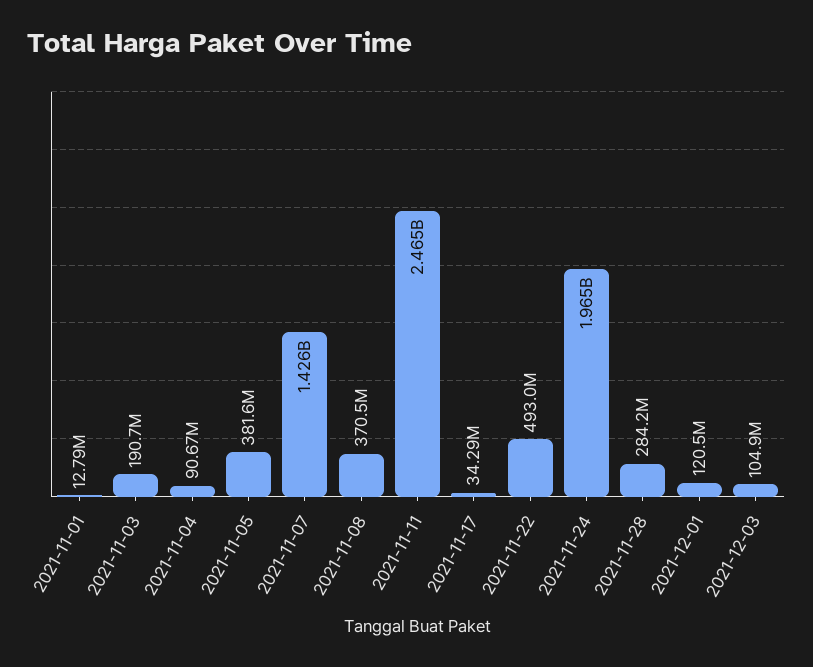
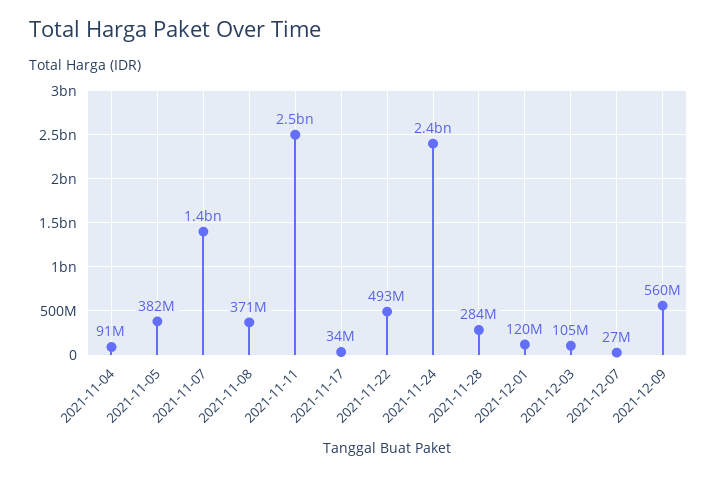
2021-11-01: 12790000 -> none
2021-11-03: 190700000 -> none
2021-11-24: 1965000000 -> 2400000000
2021-12-07: none -> 27000000
2021-12-09: none -> 560000000

